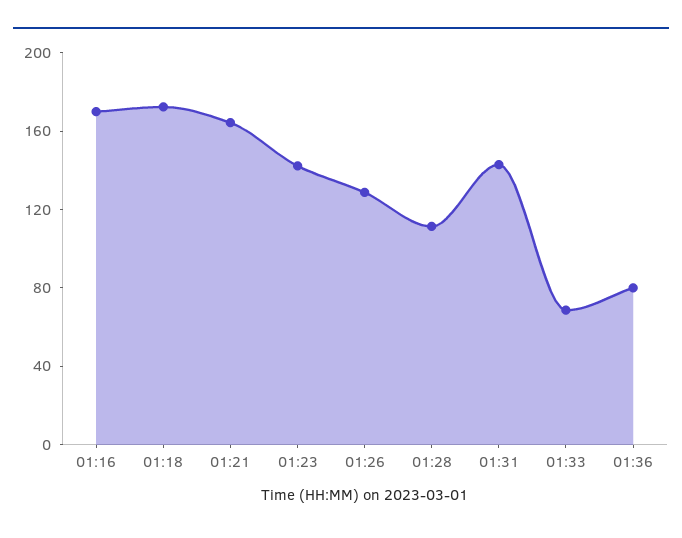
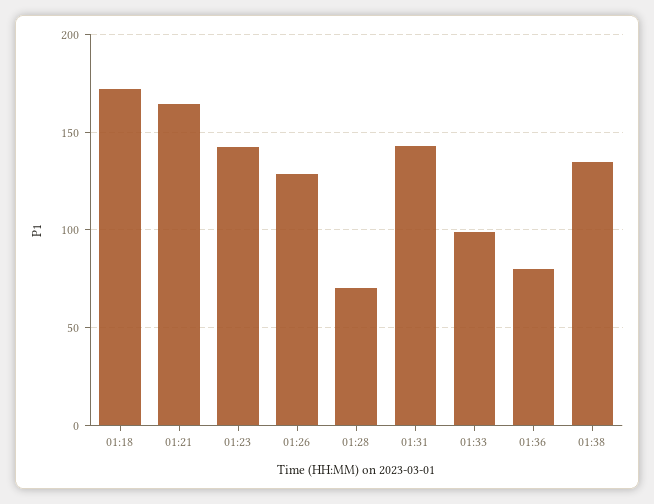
01:16: 170 -> none
01:28: 110 -> 70
01:33: 70 -> 100
01:38: none -> 135

